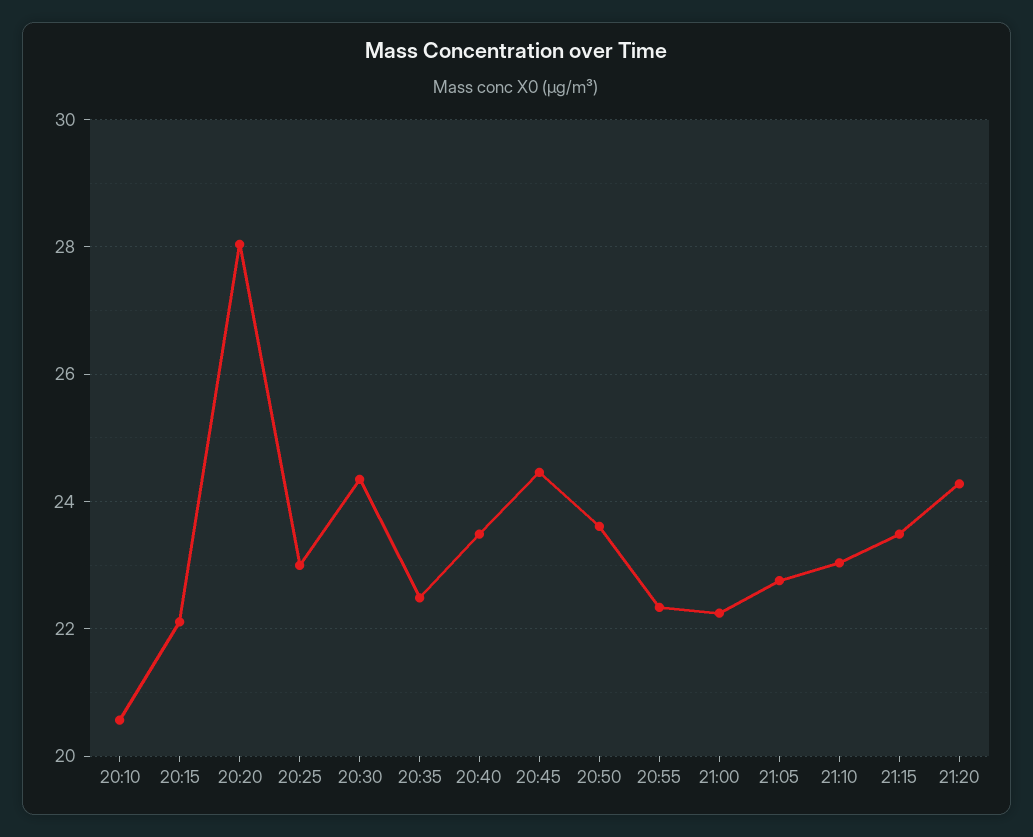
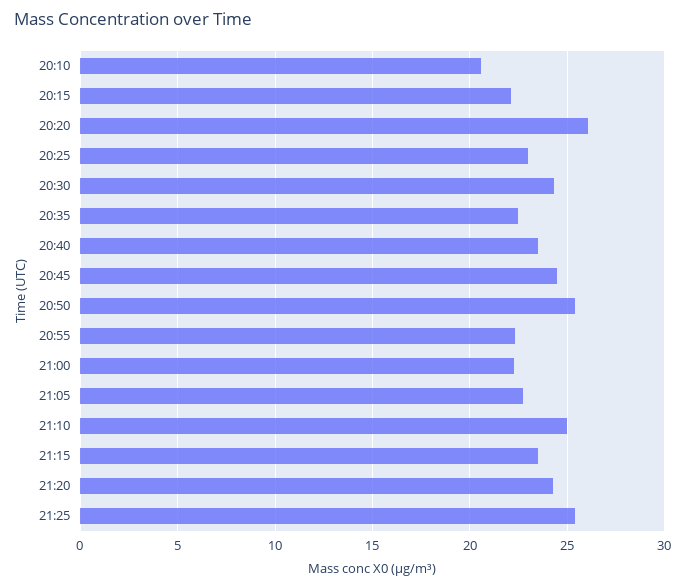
20:20: 28 -> 26
20:50: 23.6 -> 25.5
21:10: 23 -> 25
21:25: none -> 25.5

